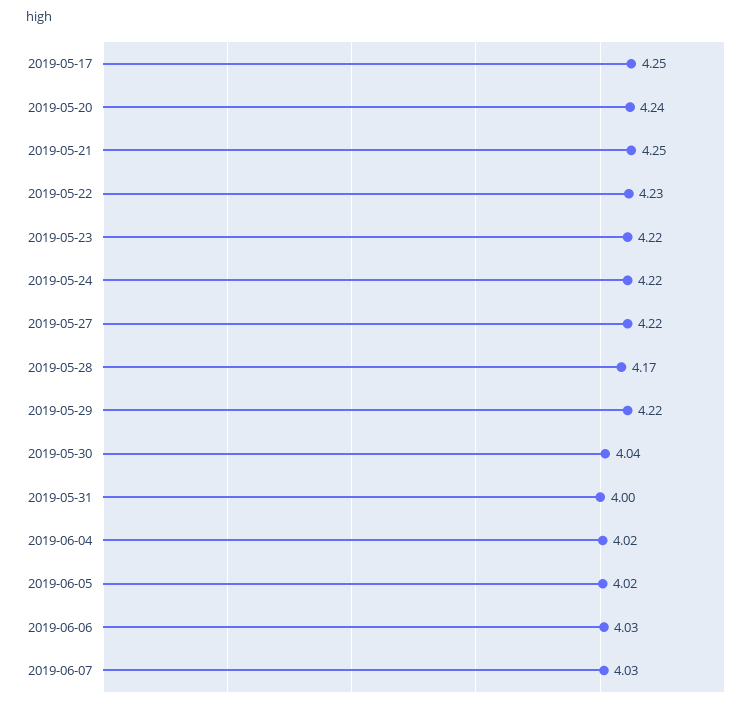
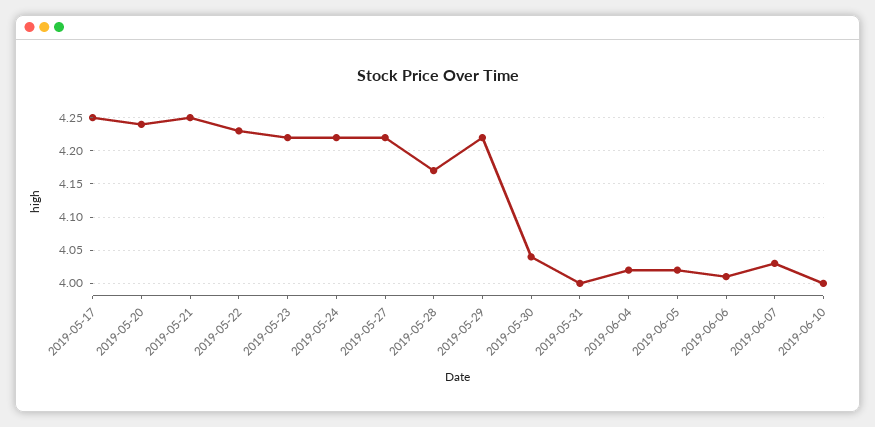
2019-06-06: 4.03 -> 4.01
2019-06-10: none -> 4

